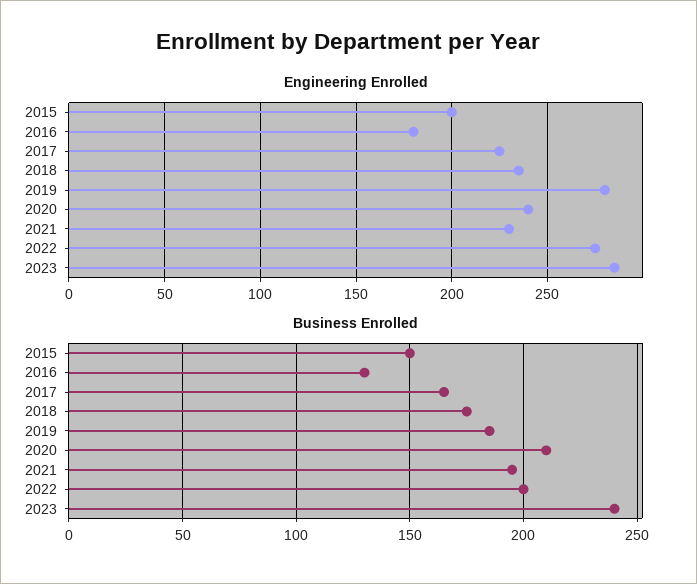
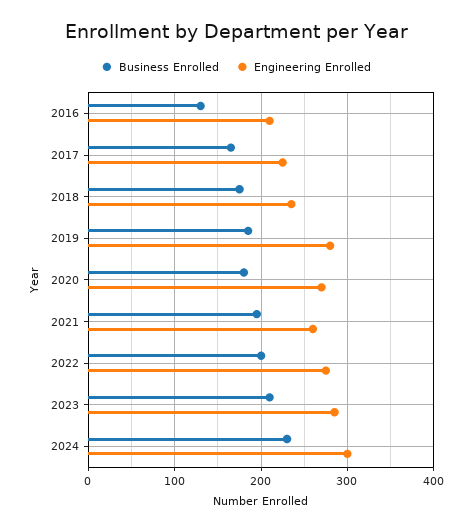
Engineering Enrolled, 2015: 200 -> none
Engineering Enrolled, 2016: 180 -> 210
Engineering Enrolled, 2020: 240 -> 270
Engineering Enrolled, 2021: 230 -> 260
Business Enrolled, 2015: 150 -> none
Business Enrolled, 2020: 210 -> 180
Business Enrolled, 2023: 240 -> 210
Business Enrolled, 2024: none -> 230
Engineering Enrolled, 2024: none -> 300

